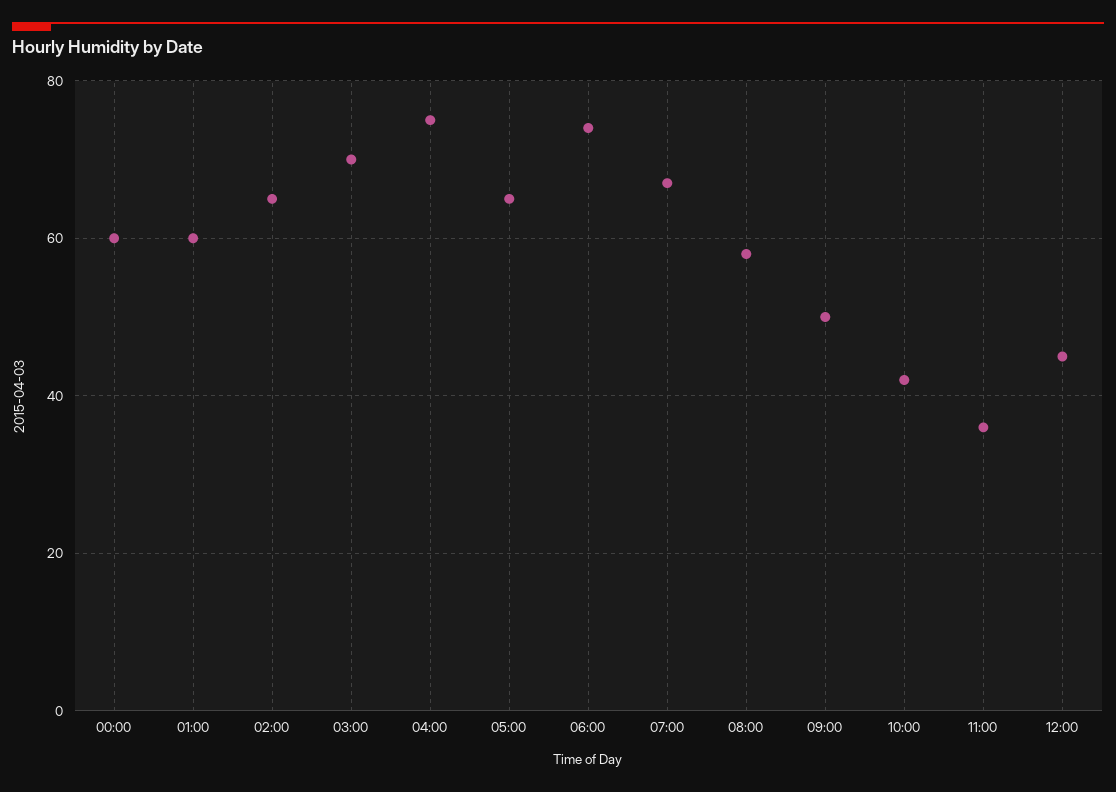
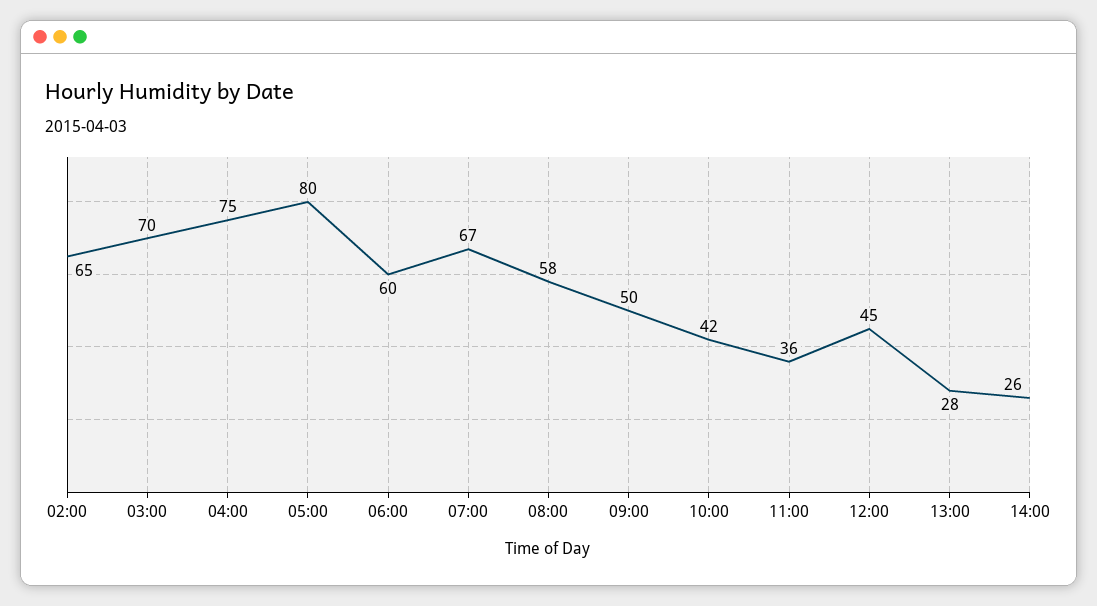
00:00: 60 -> none
01:00: 60 -> none
05:00: 65 -> 80
06:00: 75 -> 60
13:00: none -> 28
14:00: none -> 26

